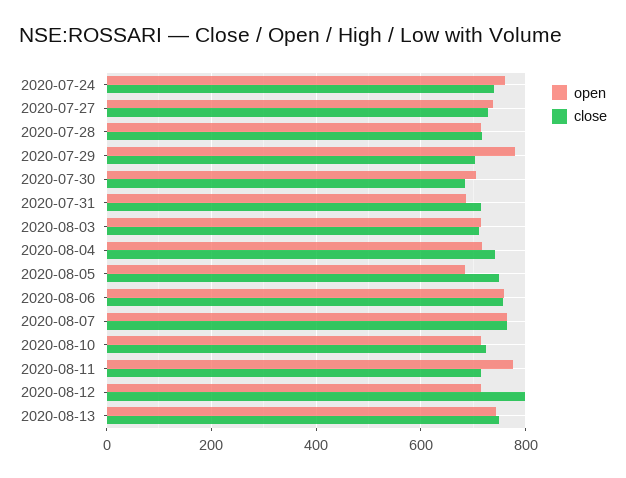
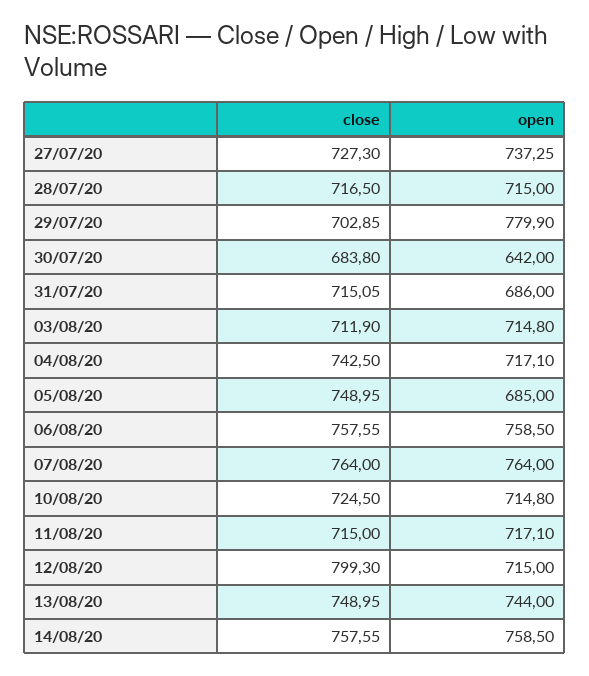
open, 2020-07-24: 760 -> none
close, 2020-07-24: 740 -> none
open, 2020-07-30: 700 -> 642
open, 2020-08-11: 780 -> 717.1
close, 14/08/20: none -> 757.55
open, 14/08/20: none -> 758.5

